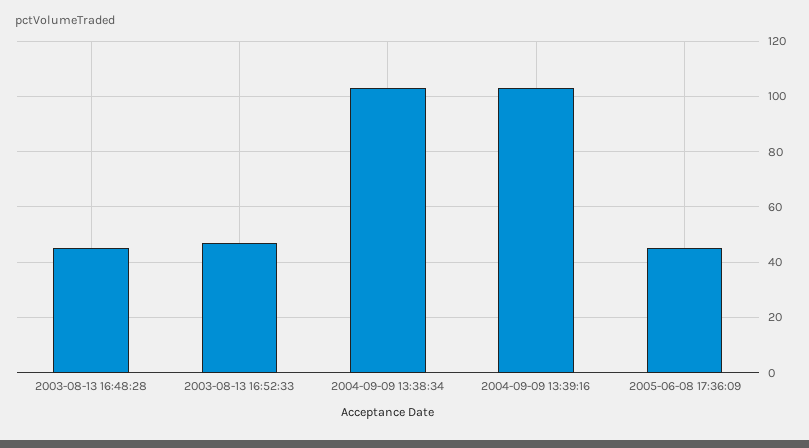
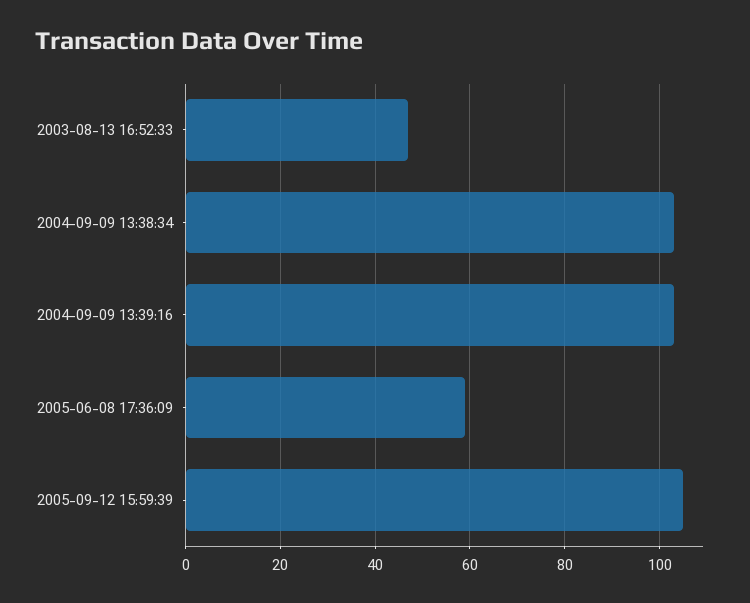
2003-08-13 16:48:28: 45 -> none
2005-06-08 17:36:09: 45 -> 60
2005-09-12 15:59:39: none -> 105

